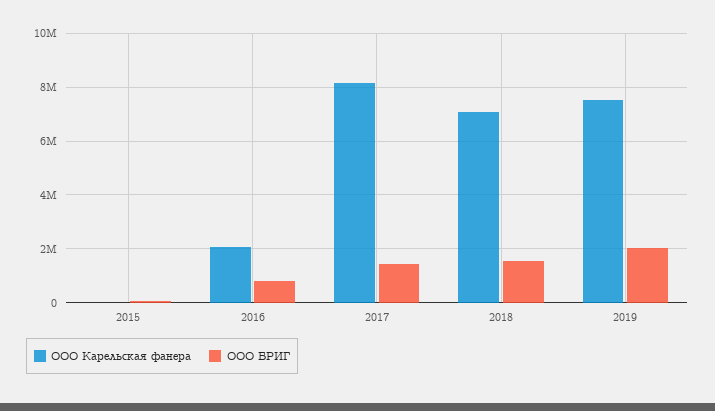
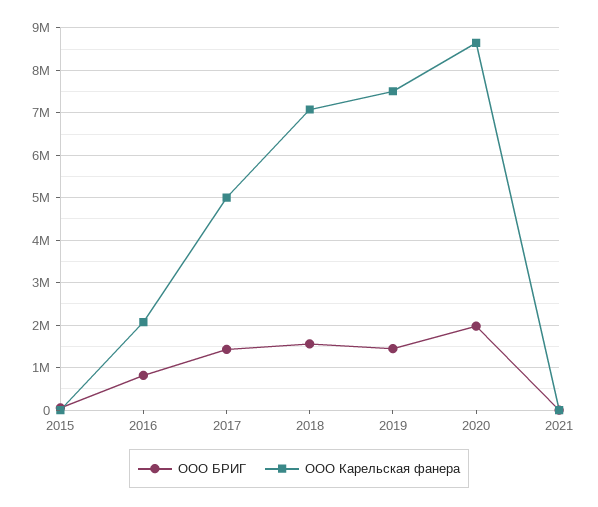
ООО Карельская фанера, 2017: 8250000 -> 5000000
ООО БРИГ, 2019: 2000000 -> 1400000
ООО БРИГ, 2020: none -> 2000000
ООО Карельская фанера, 2020: none -> 8600000
ООО БРИГ, 2021: none -> 0
ООО Карельская фанера, 2021: none -> 0

